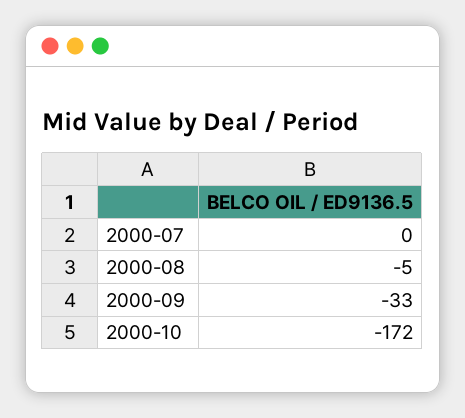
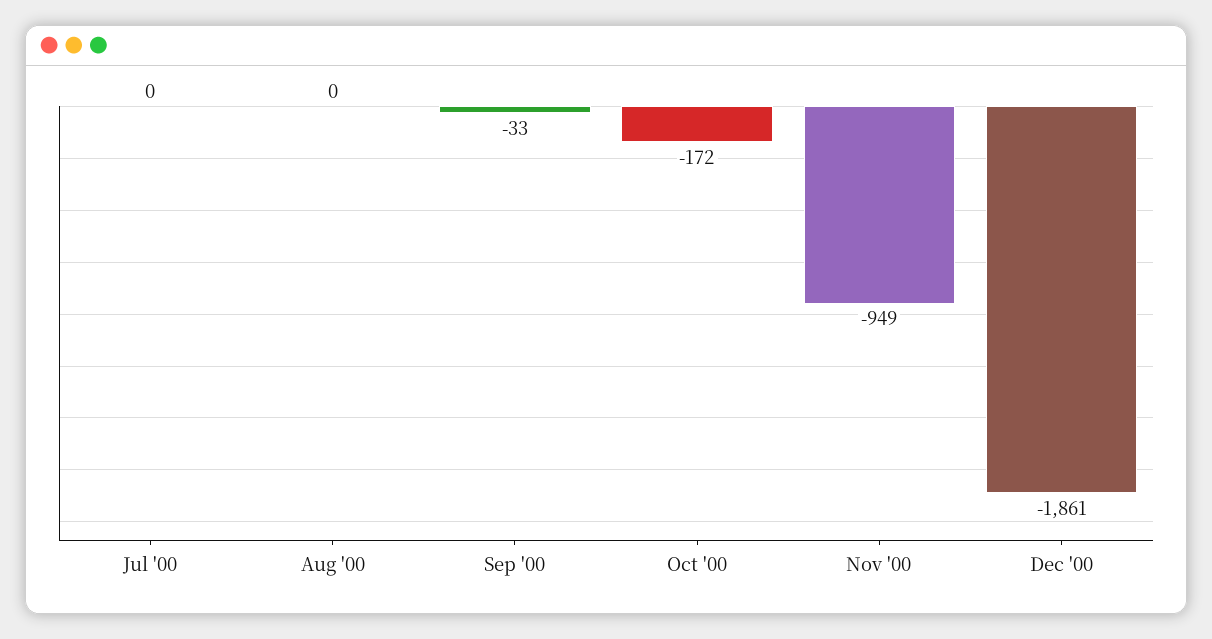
2000-08: -5 -> 0
Nov '00: none -> -949
Dec '00: none -> -1861

